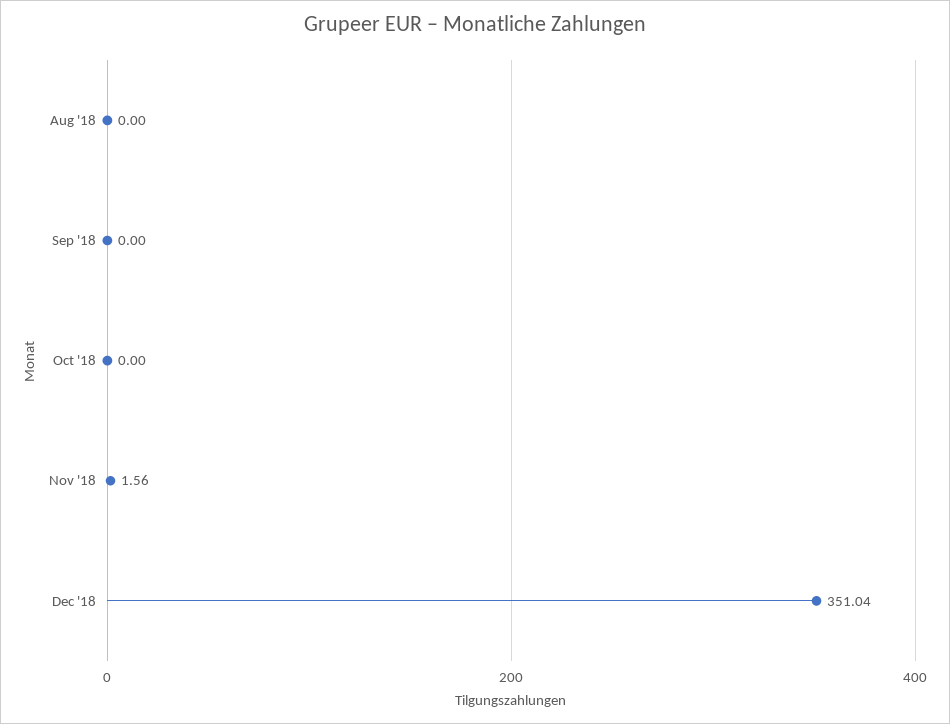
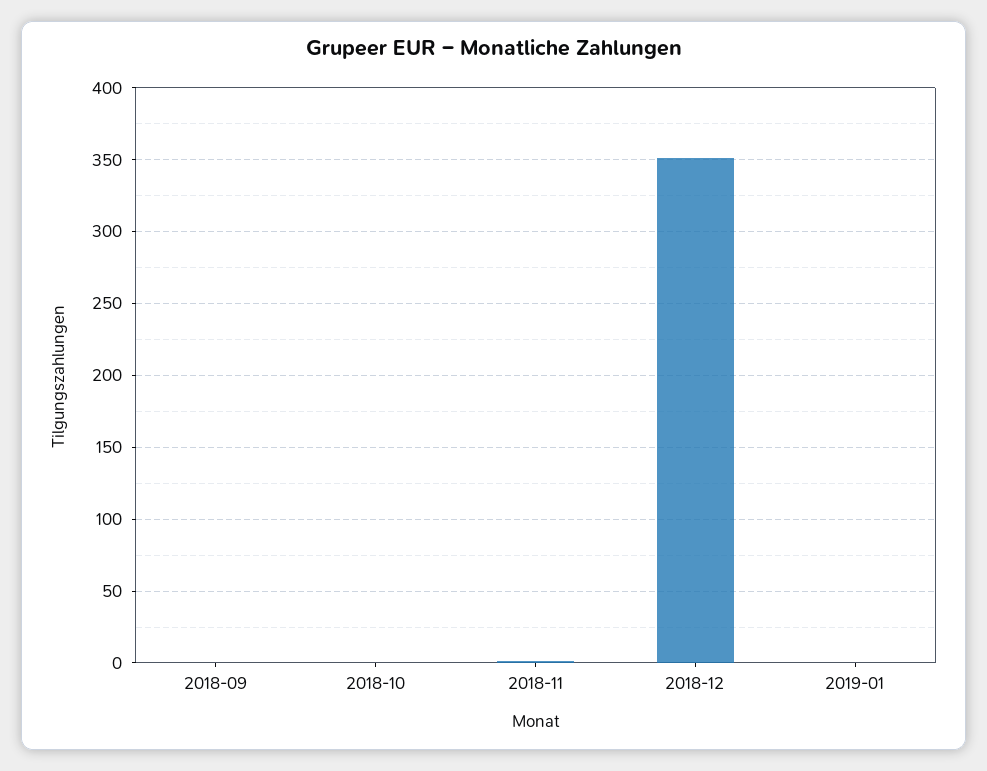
Aug '18: 0 -> none
2019-01: none -> 0

